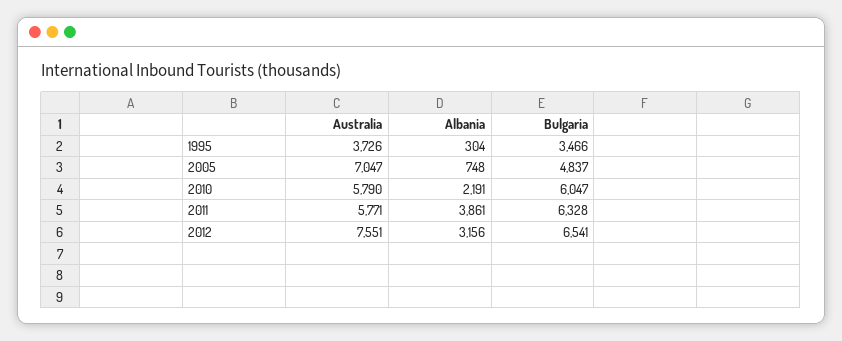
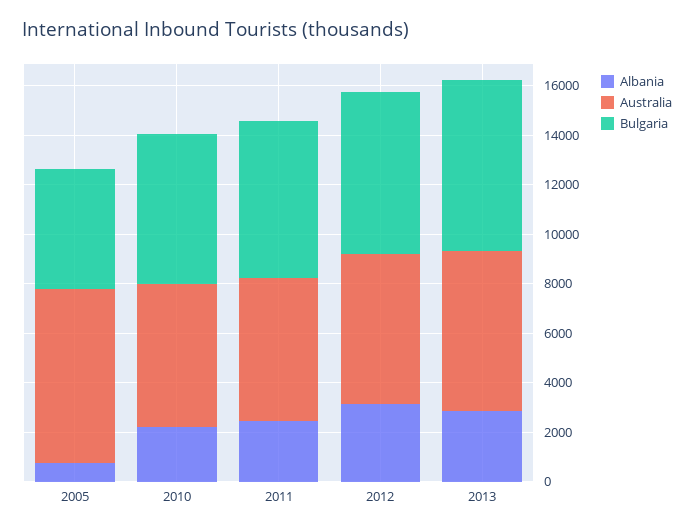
Australia, 1995: 3726 -> none
Albania, 1995: 304 -> none
Bulgaria, 1995: 3466 -> none
Albania, 2011: 3861 -> 2500
Australia, 2012: 7551 -> 6000
Albania, 2013: none -> 3000
Australia, 2013: none -> 6500
Bulgaria, 2013: none -> 7000

